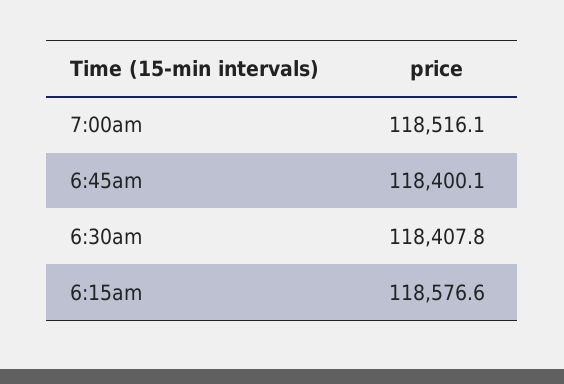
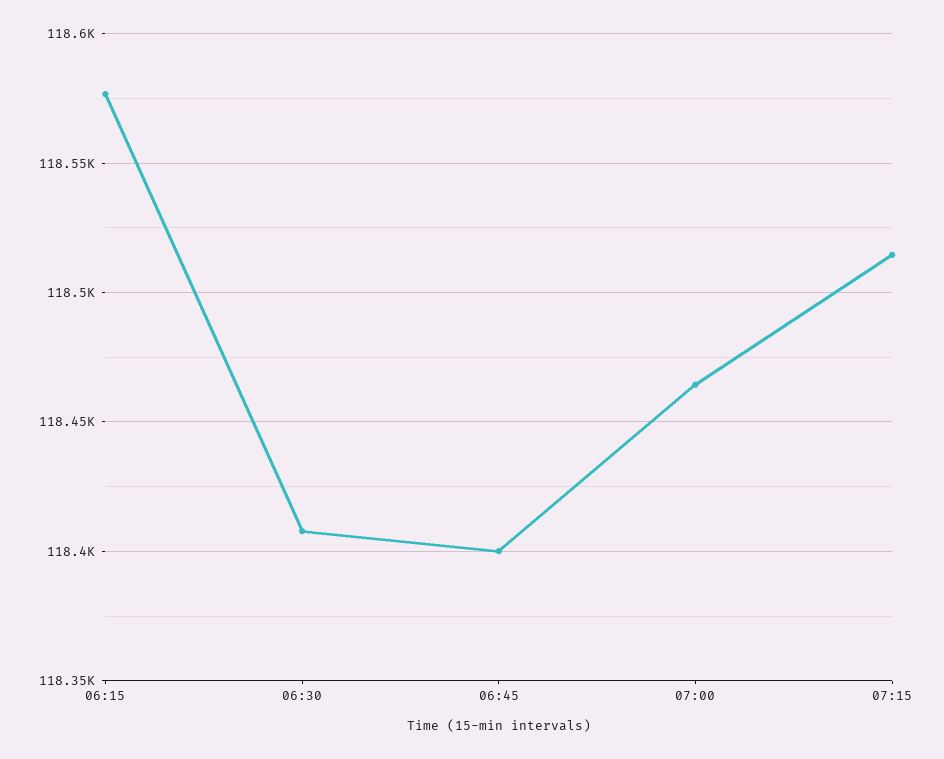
7:00am: 118516.1 -> 118465
07:15: none -> 118515

